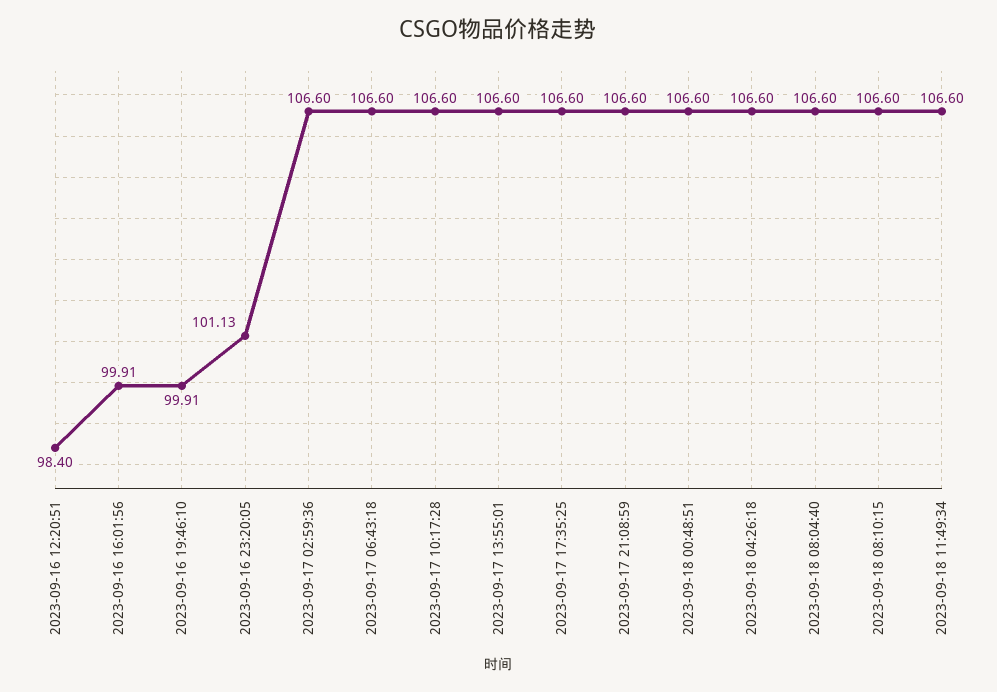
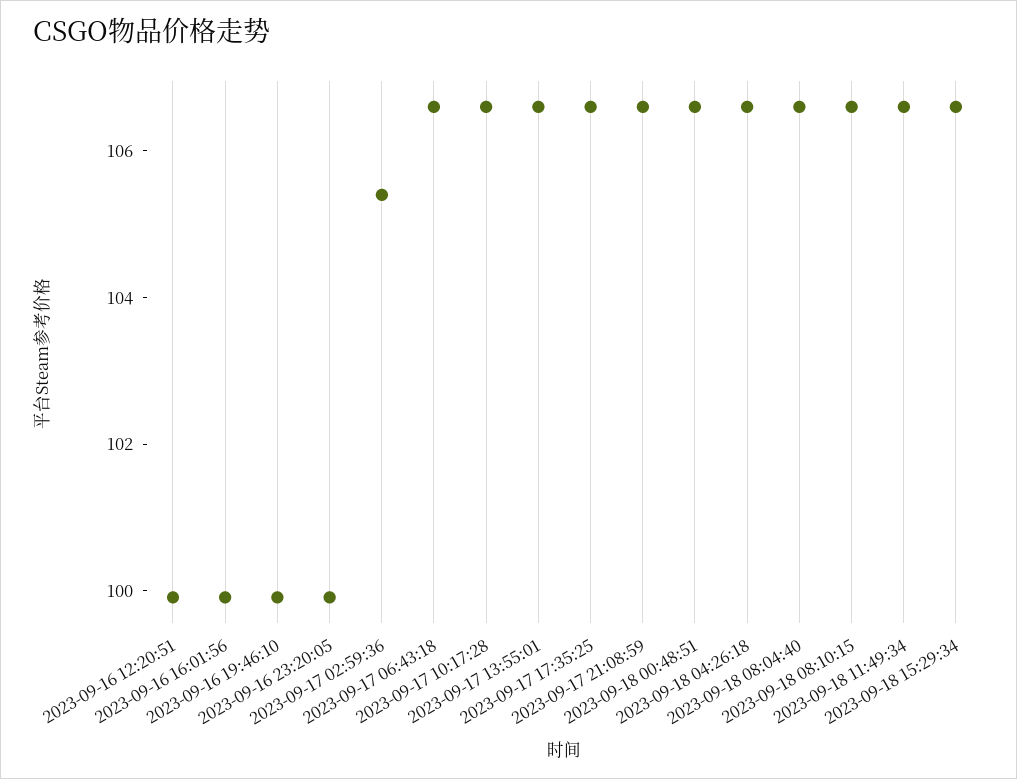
2023-09-16 12:20:51: 98.4 -> 100
2023-09-16 23:20:05: 101.13 -> 100
2023-09-17 02:59:36: 106.6 -> 105.5
2023-09-18 15:29:34: none -> 106.5

